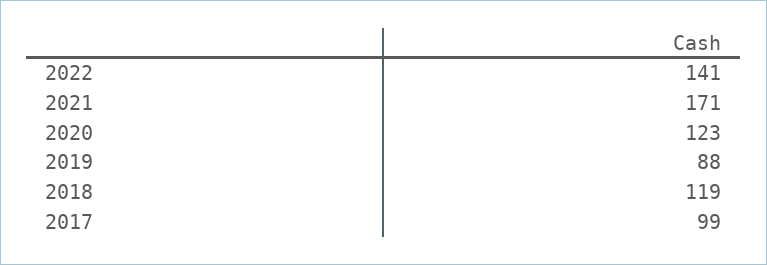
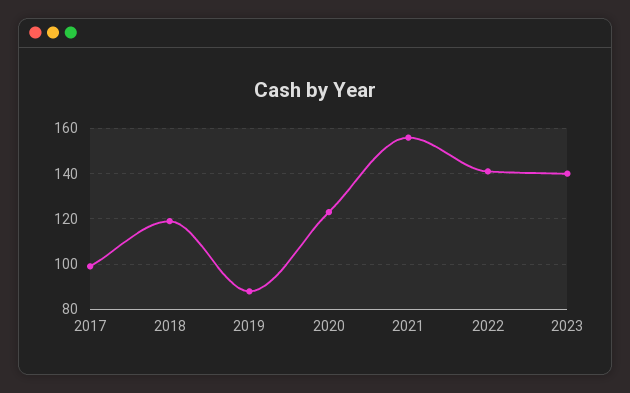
2021: 171 -> 155
2023: none -> 140

